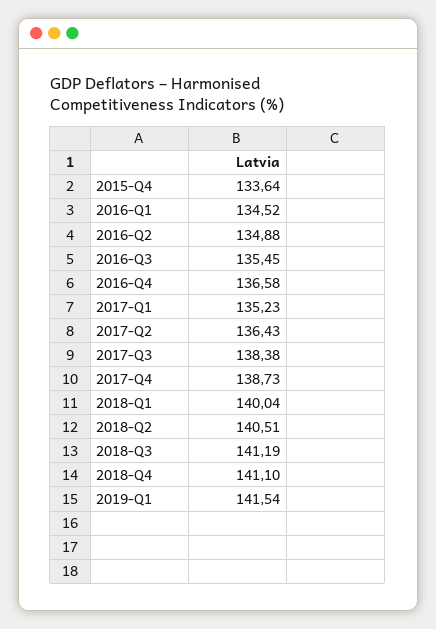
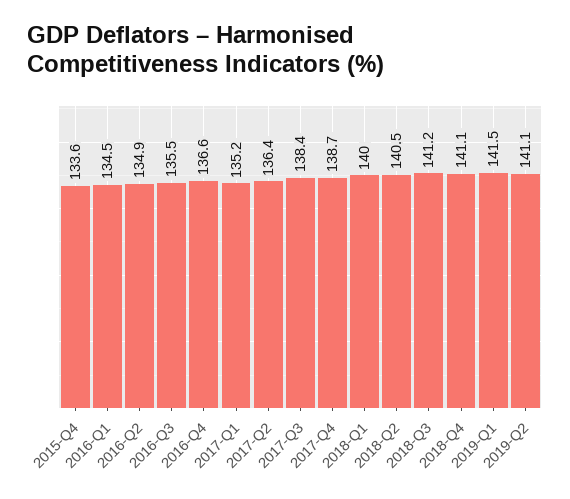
2019-Q2: none -> 141.1

